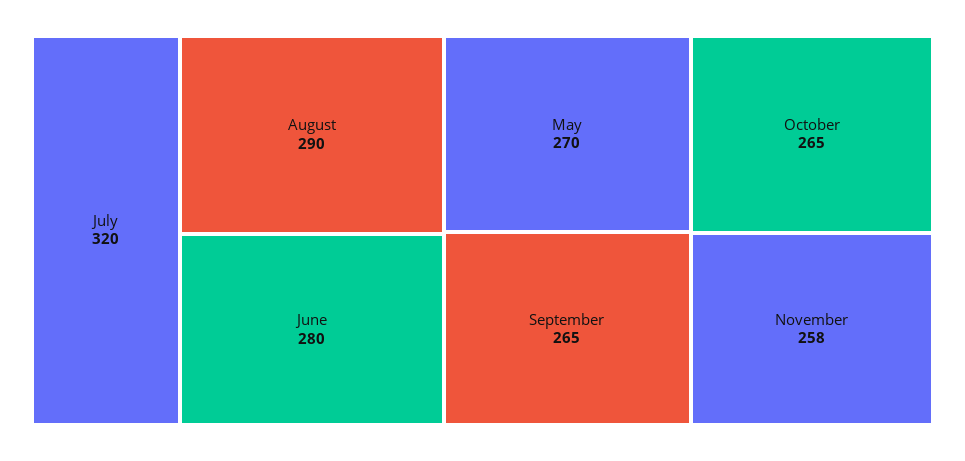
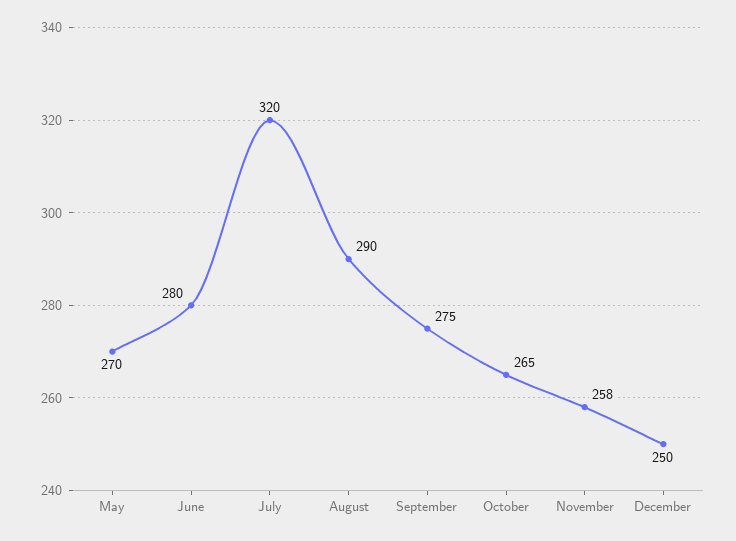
September: 265 -> 275
December: none -> 250

